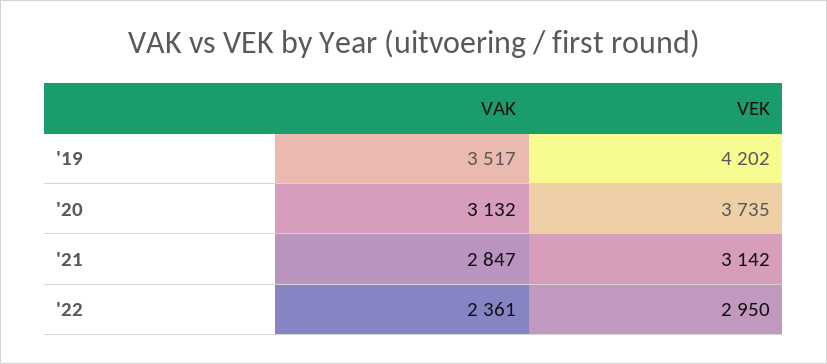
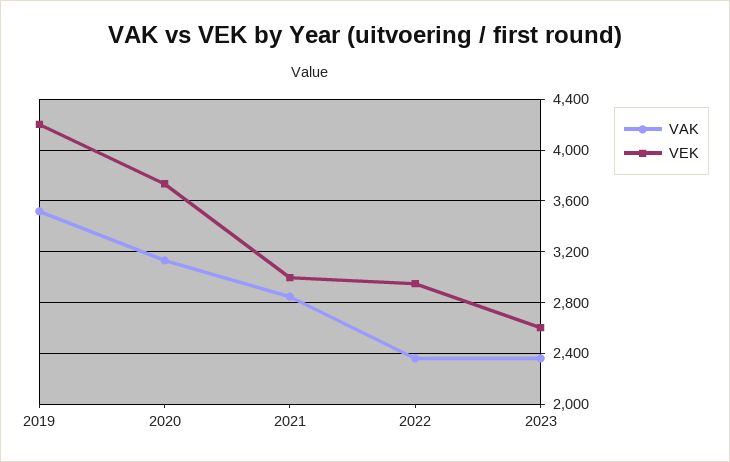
VEK, '21: 3142 -> 3000
VAK, 2023: none -> 2350
VEK, 2023: none -> 2600

